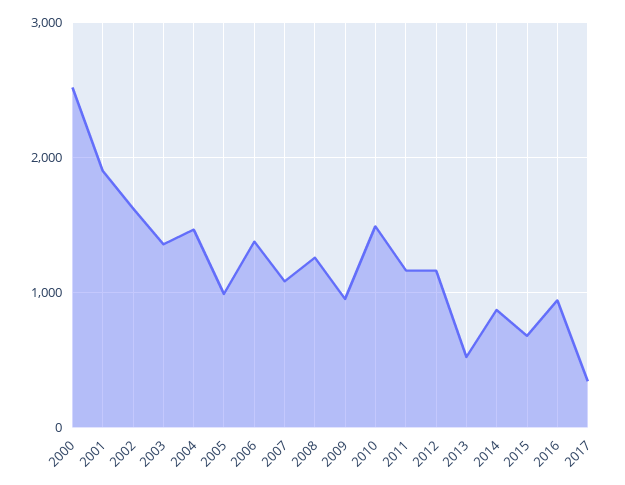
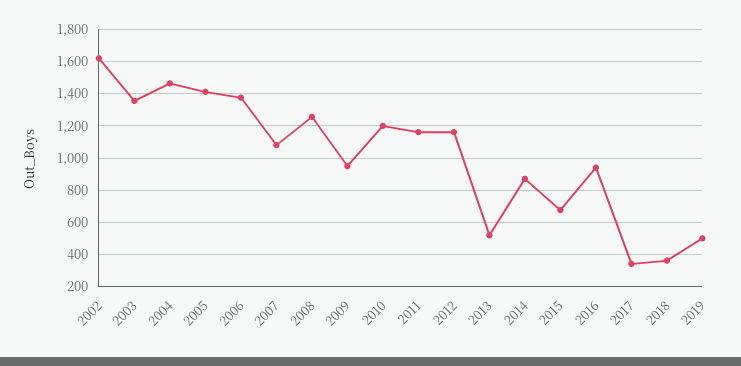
2000: 2500 -> none
2001: 1900 -> none
2005: 1000 -> 1400
2010: 1500 -> 1200
2018: none -> 350
2019: none -> 500

